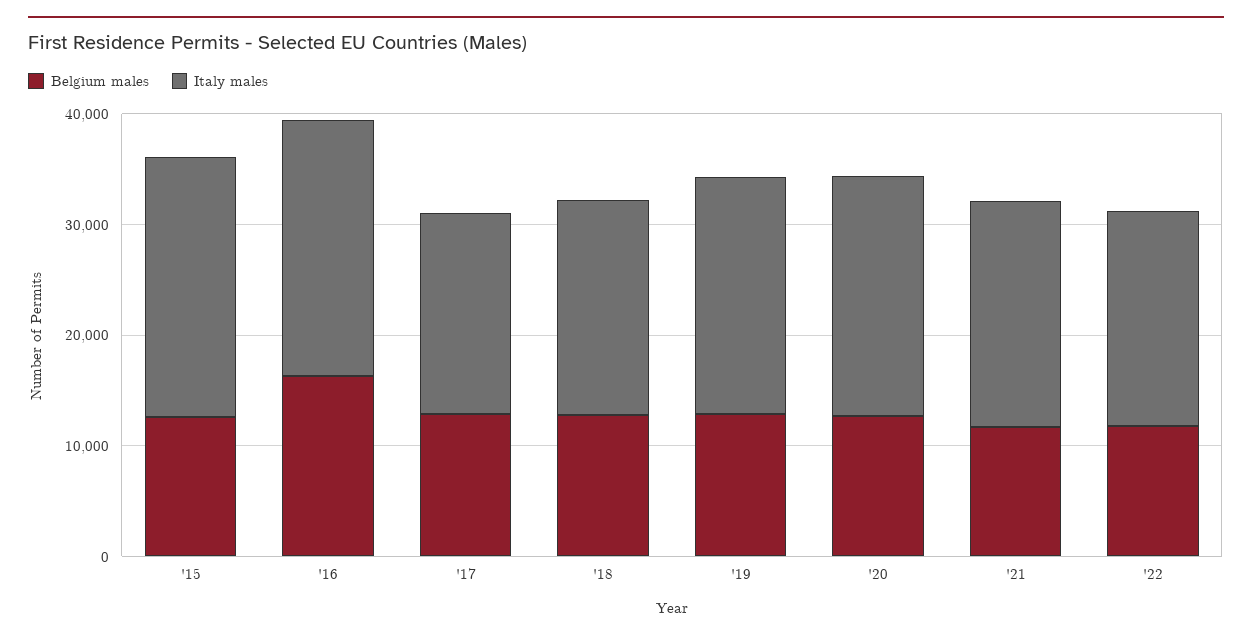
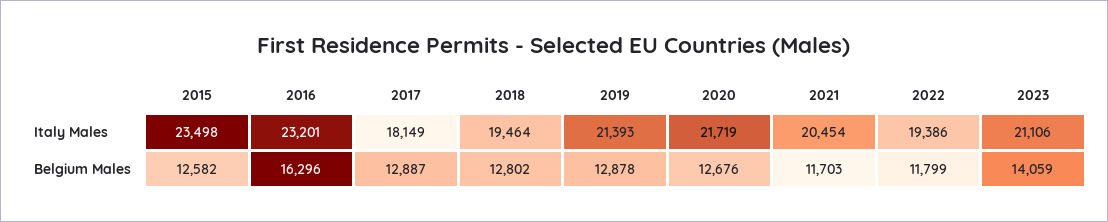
Italy males, 2023: none -> 21106
Belgium males, 2023: none -> 14059

